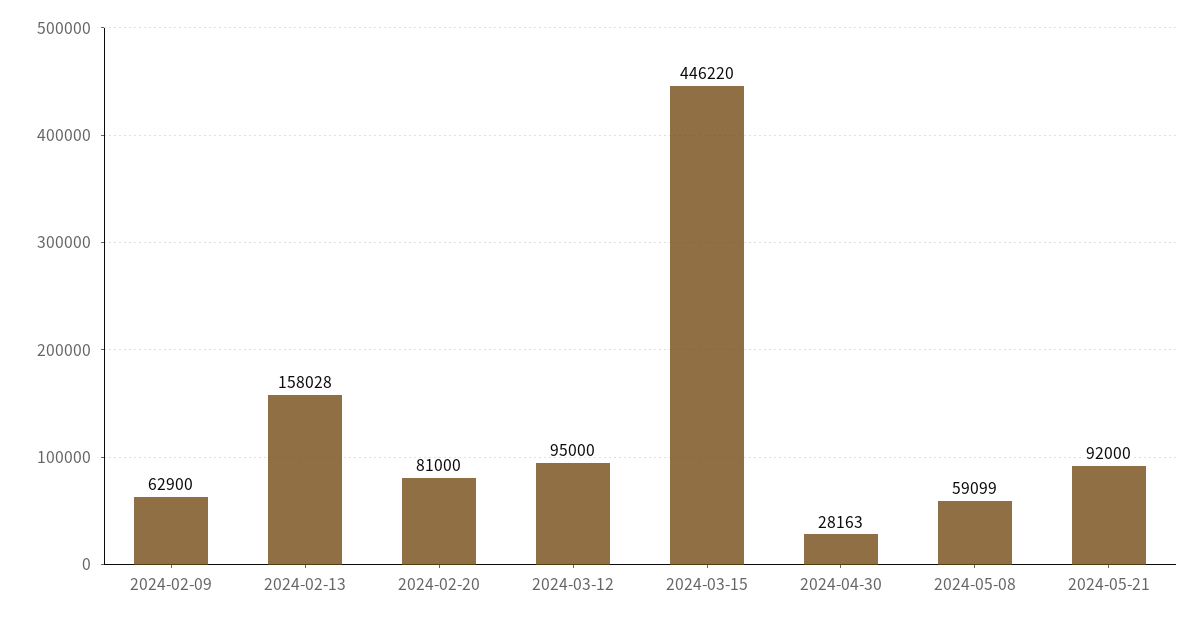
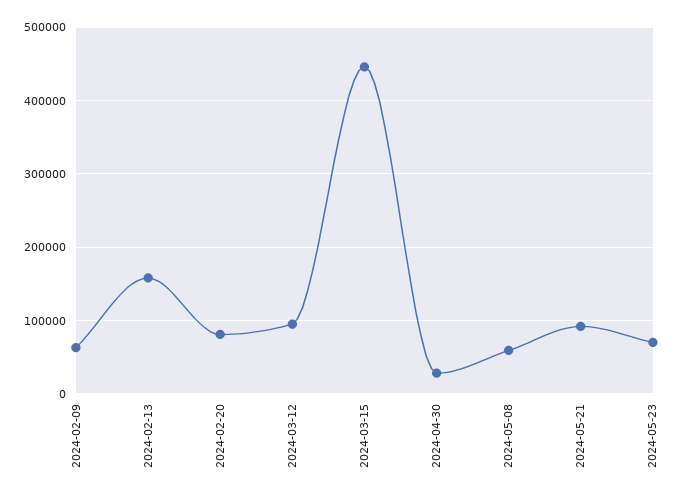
2024-05-23: none -> 70000

